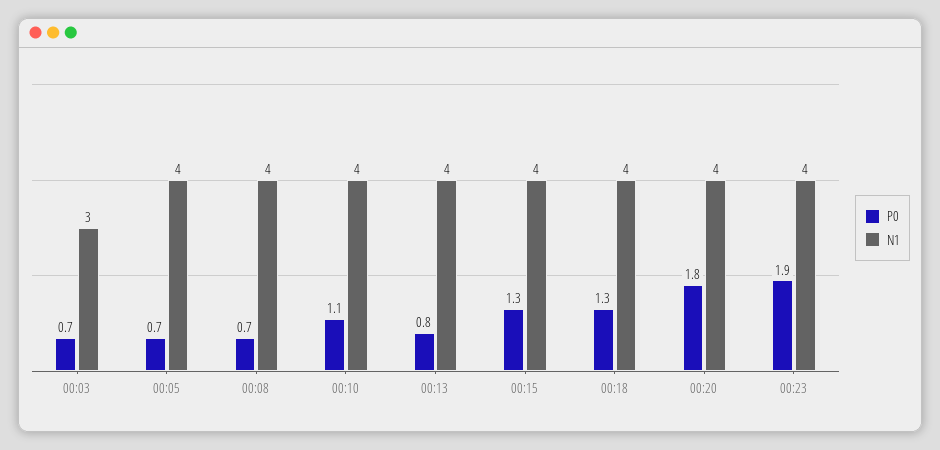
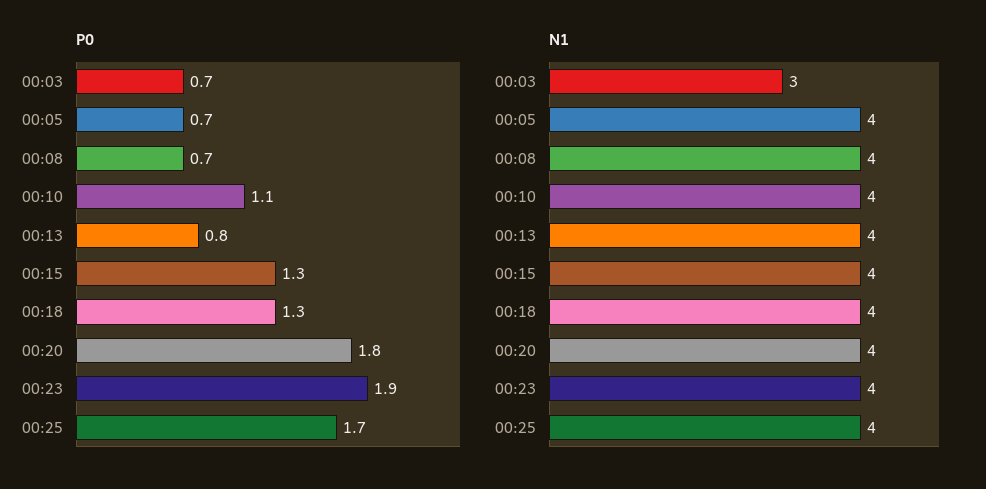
P0, 00:25: none -> 1.7
N1, 00:25: none -> 4

